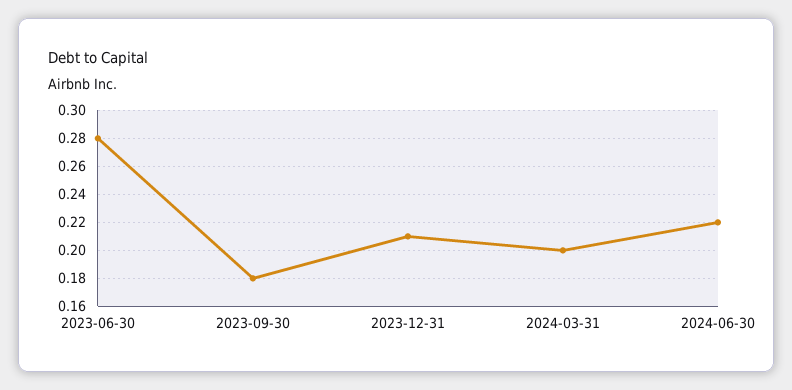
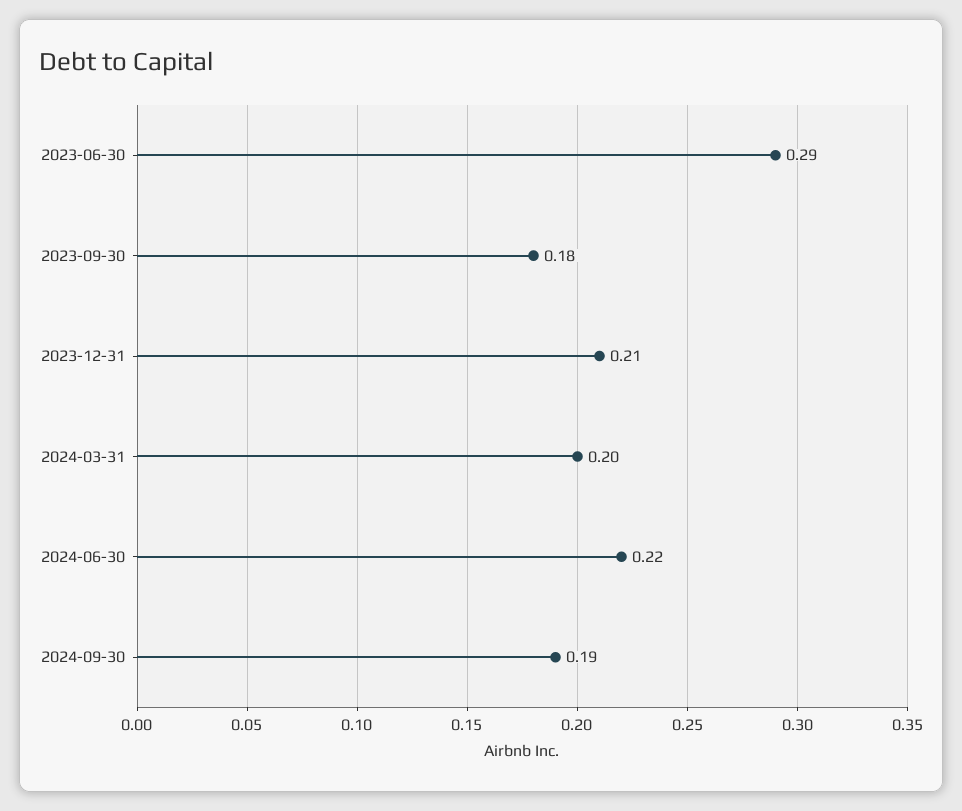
2023-06-30: 0.28 -> 0.29
2024-09-30: none -> 0.19

